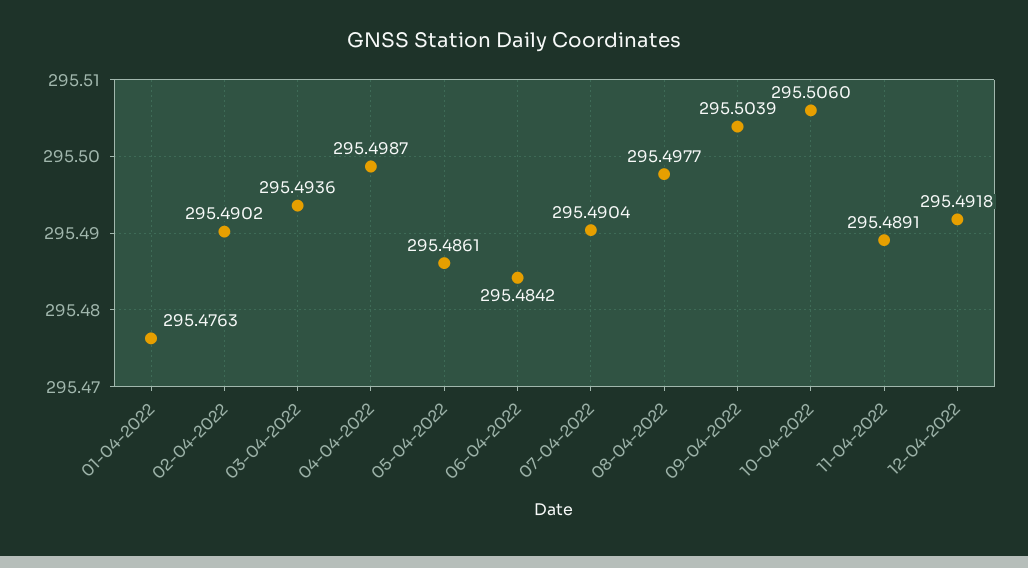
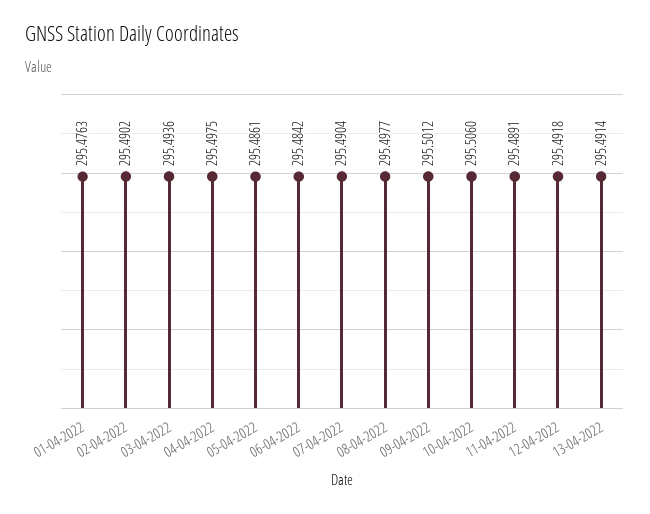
04-04-2022: 295.4987 -> 295.4975
09-04-2022: 295.5039 -> 295.5012
13-04-2022: none -> 295.4914

